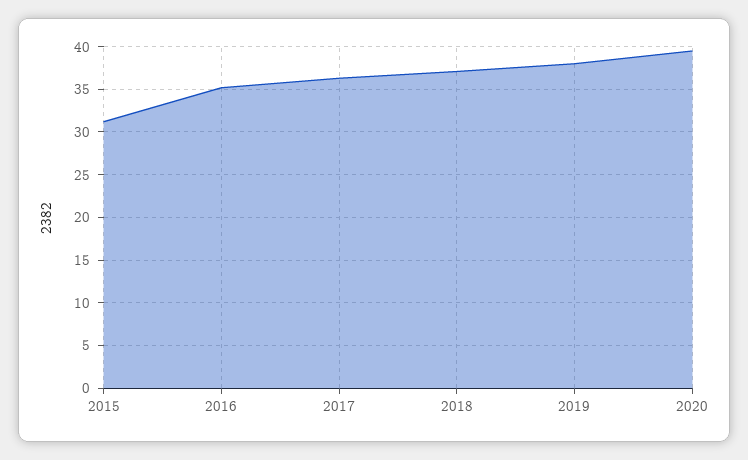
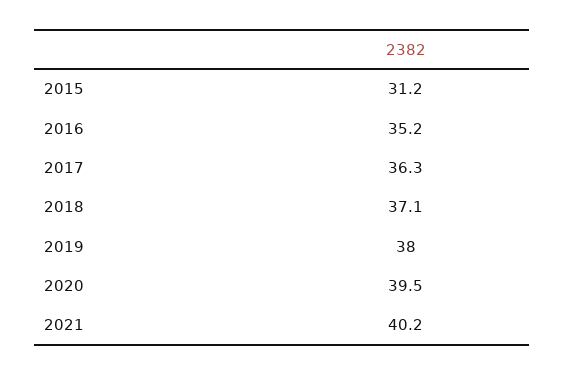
2021: none -> 40.2

